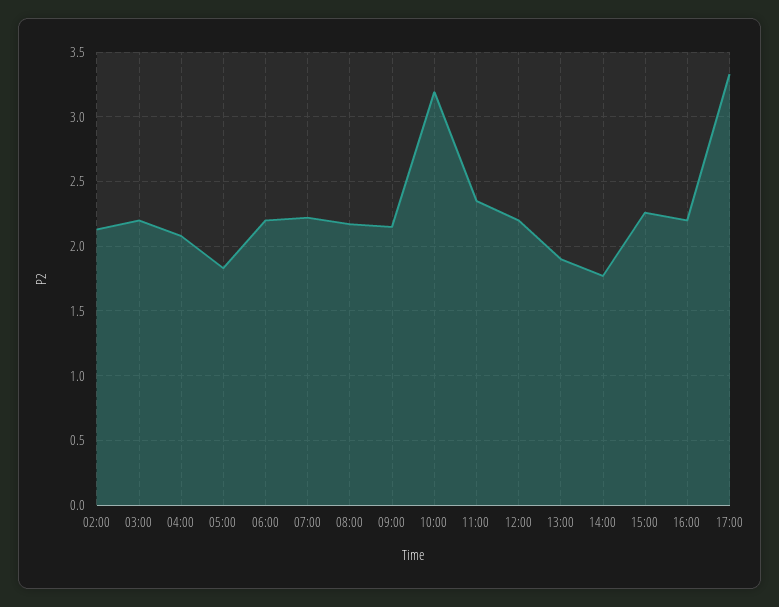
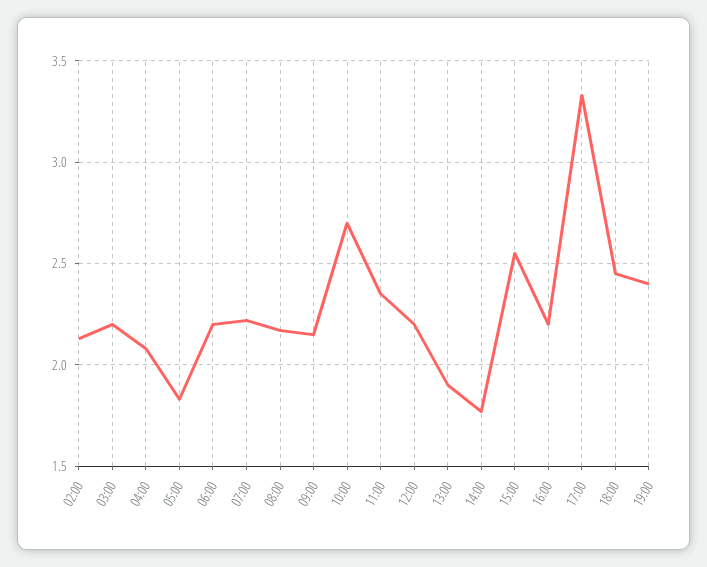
10:00: 3.2 -> 2.7
15:00: 2.25 -> 2.55
18:00: none -> 2.45
19:00: none -> 2.4

